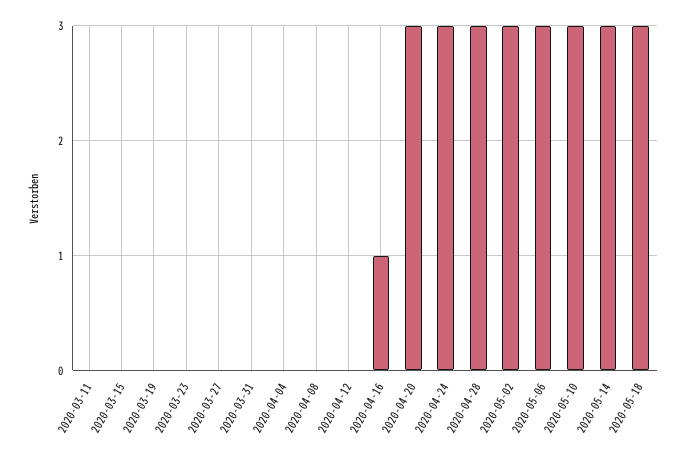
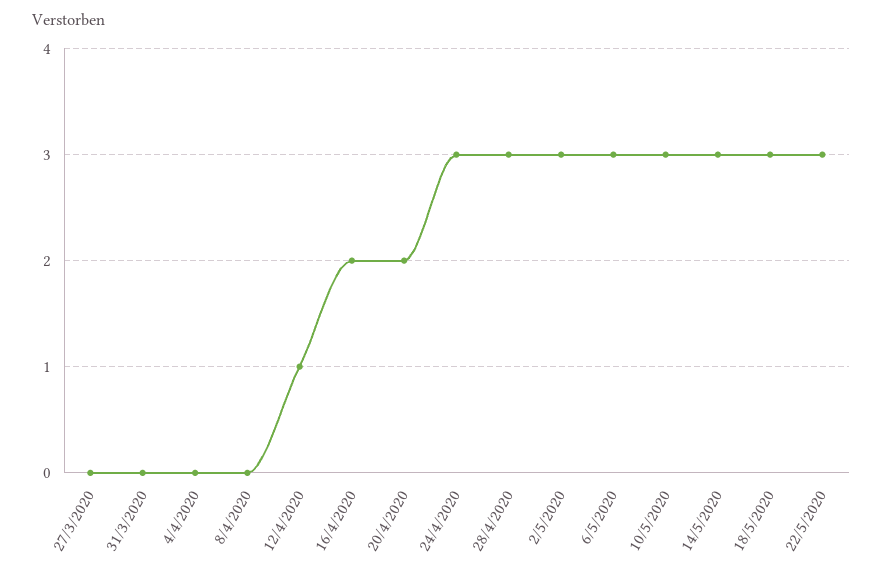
2020-03-11: 0 -> none
2020-03-15: 0 -> none
2020-03-19: 0 -> none
2020-03-23: 0 -> none
2020-04-12: 0 -> 1
2020-04-16: 1 -> 2
2020-04-20: 3 -> 2
22/5/2020: none -> 3

